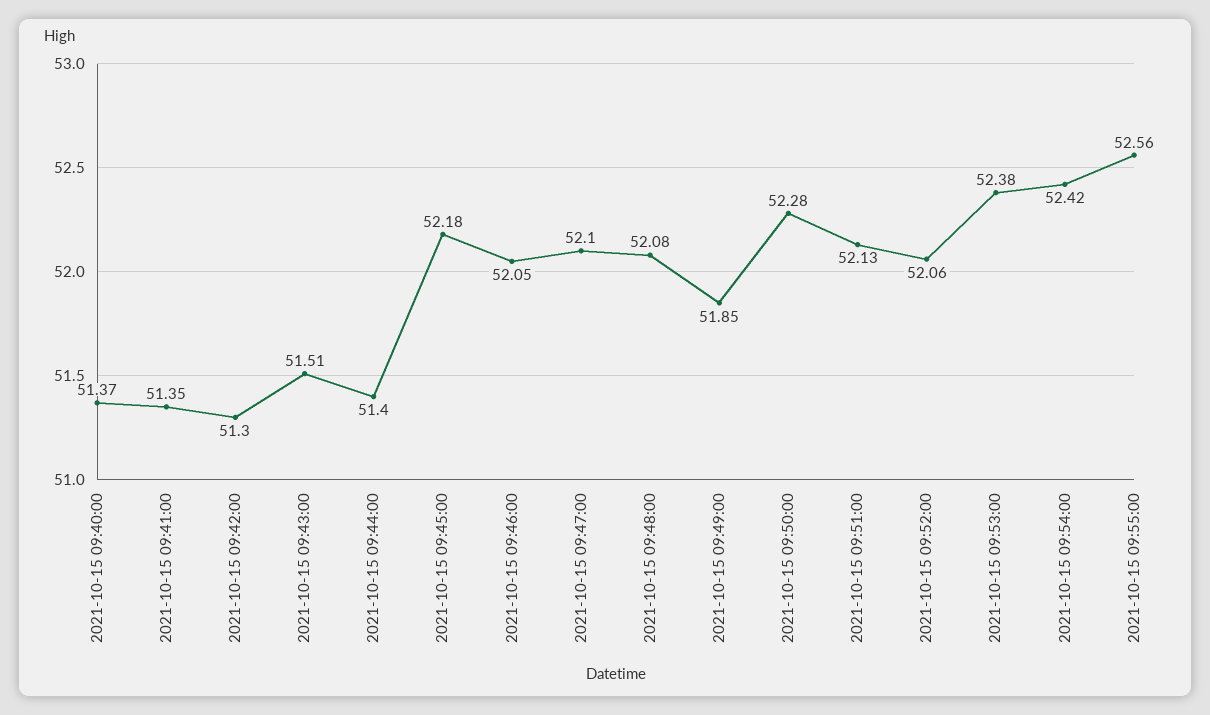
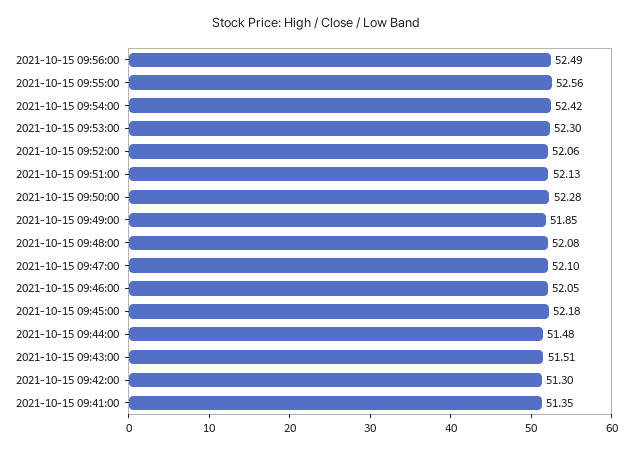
2021-10-15 09:40:00: 51.37 -> none
2021-10-15 09:44:00: 51.4 -> 51.48
2021-10-15 09:53:00: 52.38 -> 52.3
2021-10-15 09:56:00: none -> 52.49

